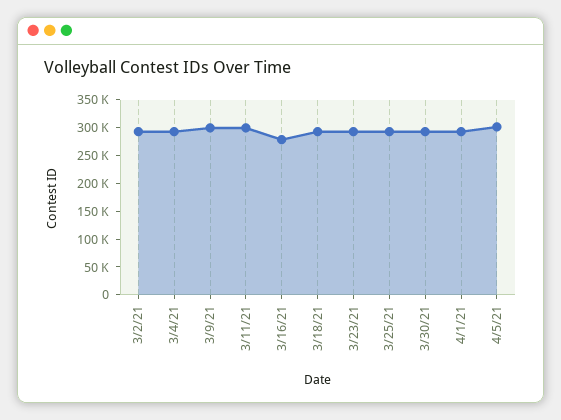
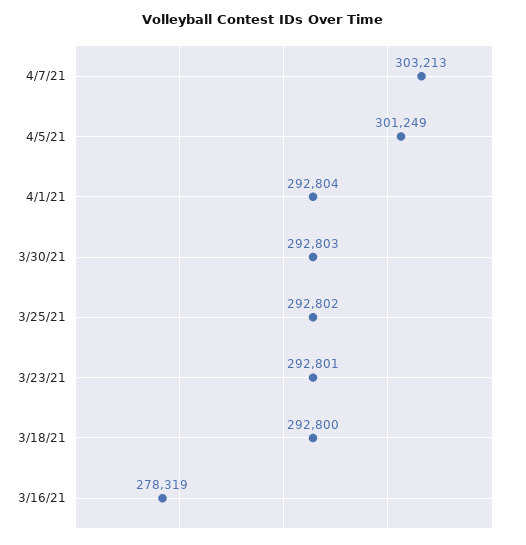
3/2/21: 300000 -> none
3/4/21: 300000 -> none
3/9/21: 300000 -> none
3/11/21: 300000 -> none
4/7/21: none -> 303213

